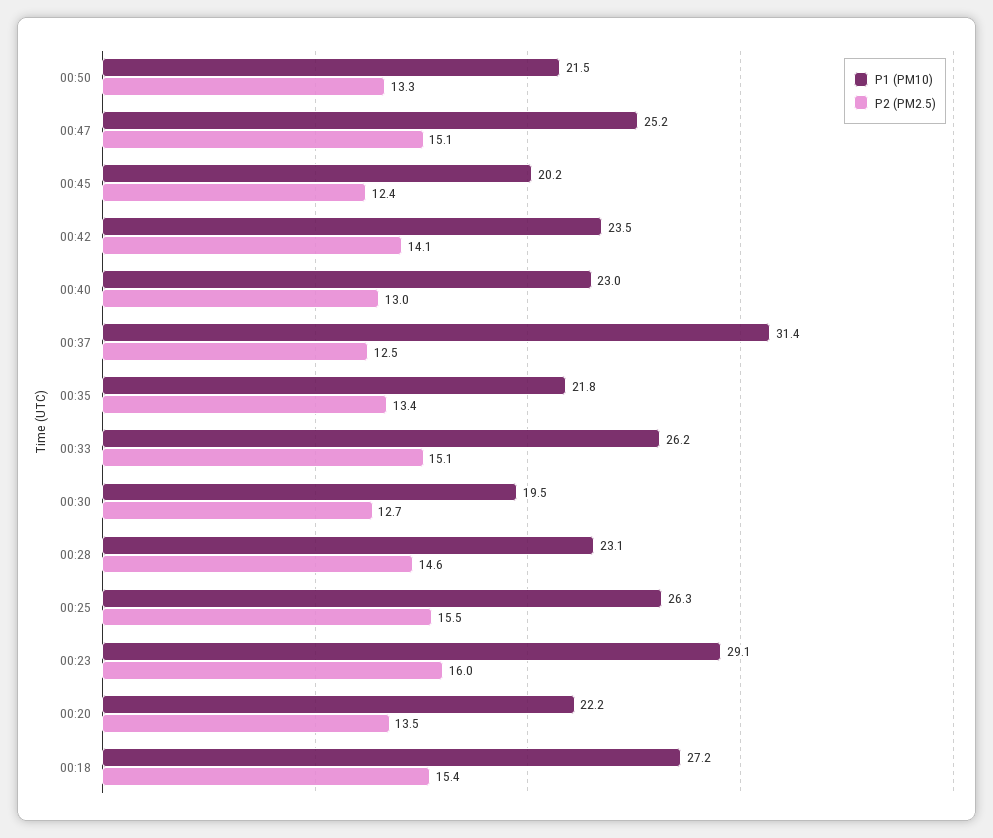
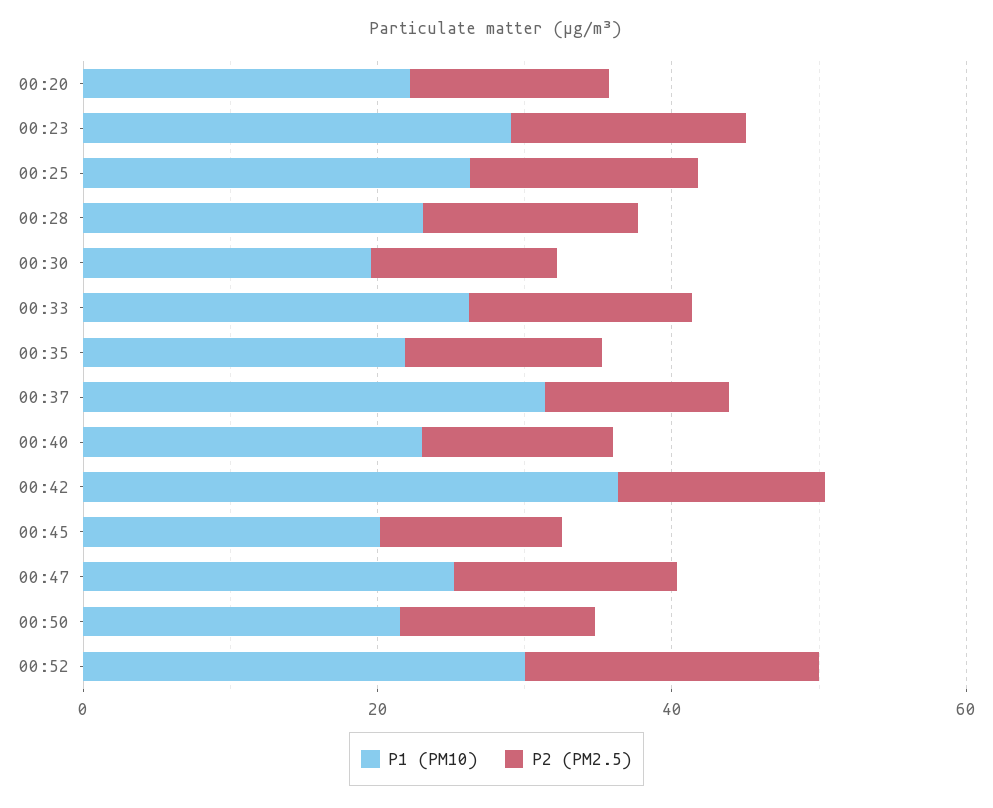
P1 (PM10), 00:42: 23.5 -> 35
P1 (PM10), 00:18: 27.2 -> none
P2 (PM2.5), 00:18: 15.4 -> none
P1 (PM10), 00:52: none -> 30
P2 (PM2.5), 00:52: none -> 20

